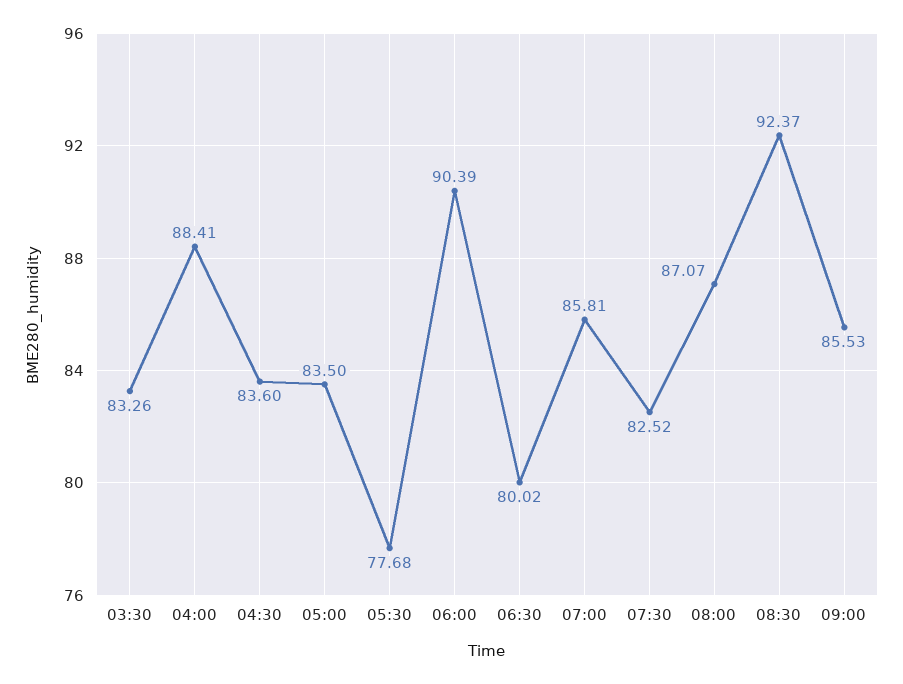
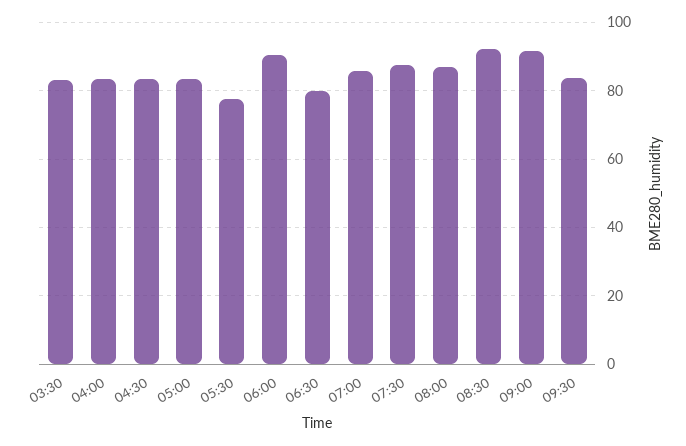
04:00: 88.41 -> 84
07:30: 82.52 -> 88
09:00: 85.53 -> 92
09:30: none -> 84

